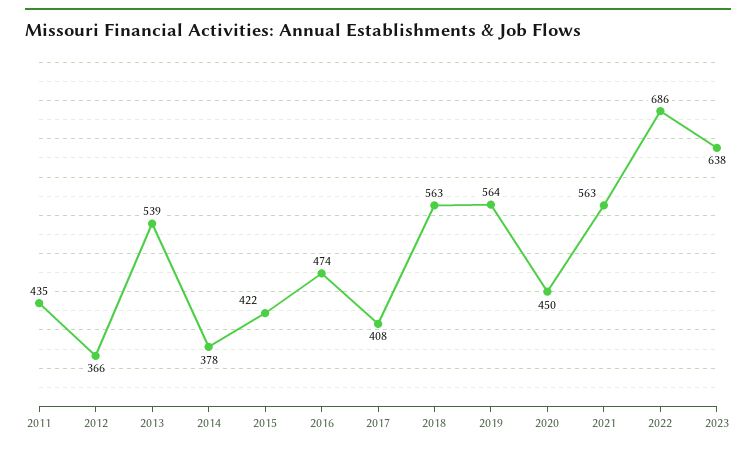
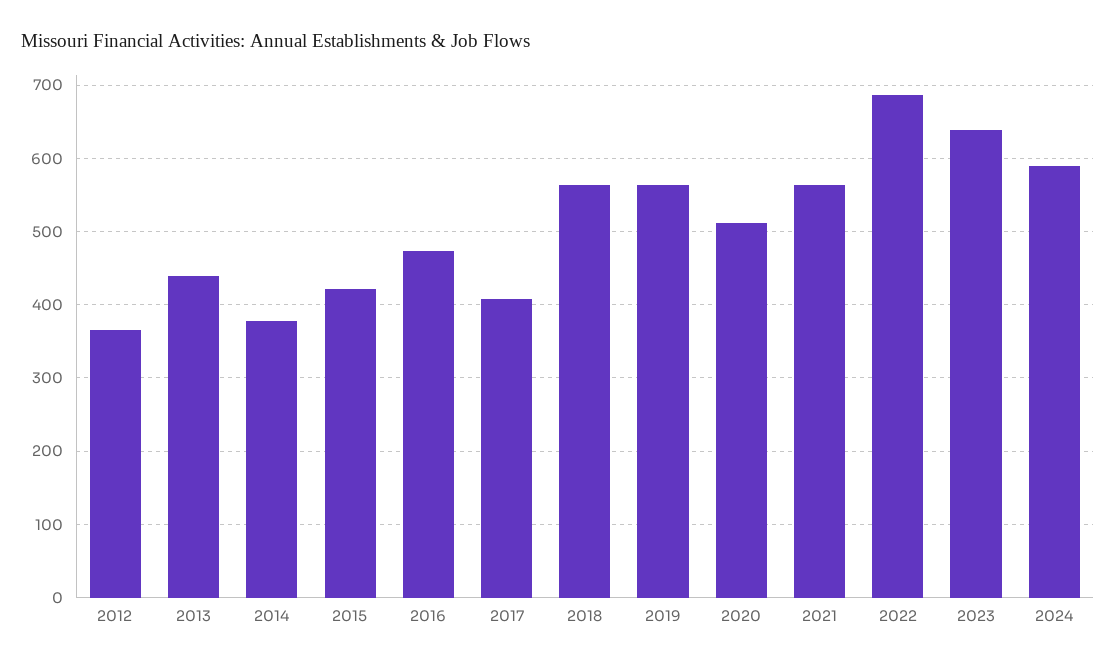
2011: 435 -> none
2013: 539 -> 440
2020: 450 -> 510
2024: none -> 590

